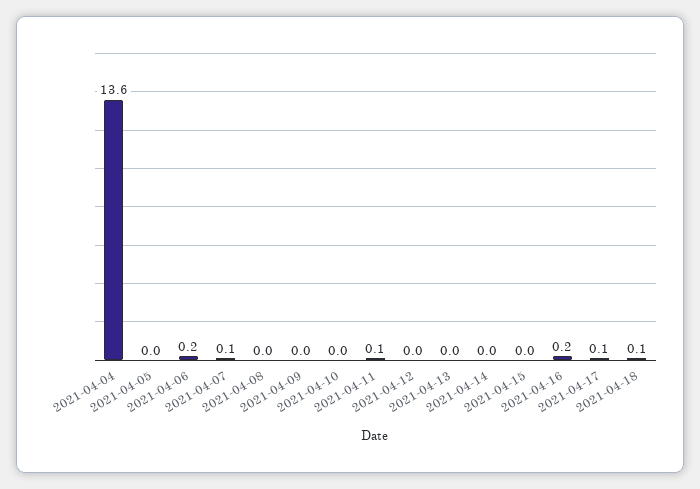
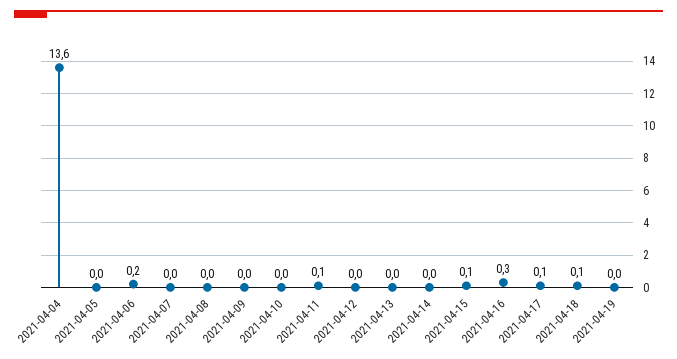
2021-04-07: 0.1 -> 0
2021-04-15: 0 -> 0.1
2021-04-16: 0.2 -> 0.3
2021-04-19: none -> 0

